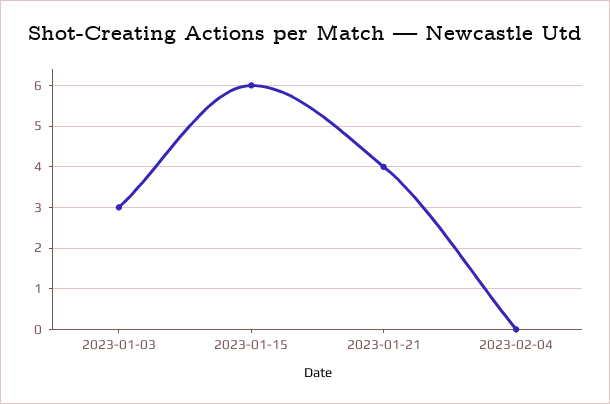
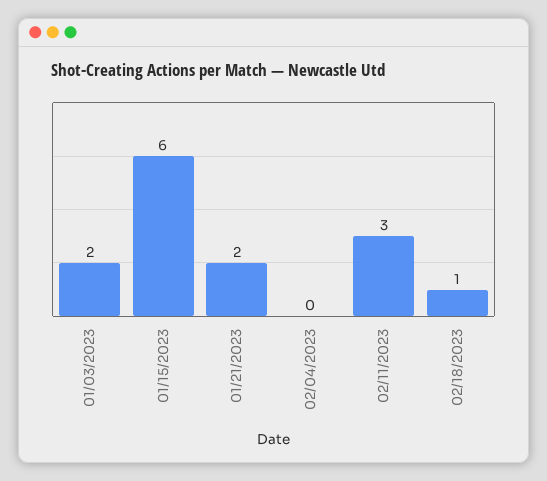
2023-01-03: 3 -> 2
2023-01-21: 4 -> 2
02/11/2023: none -> 3
02/18/2023: none -> 1

